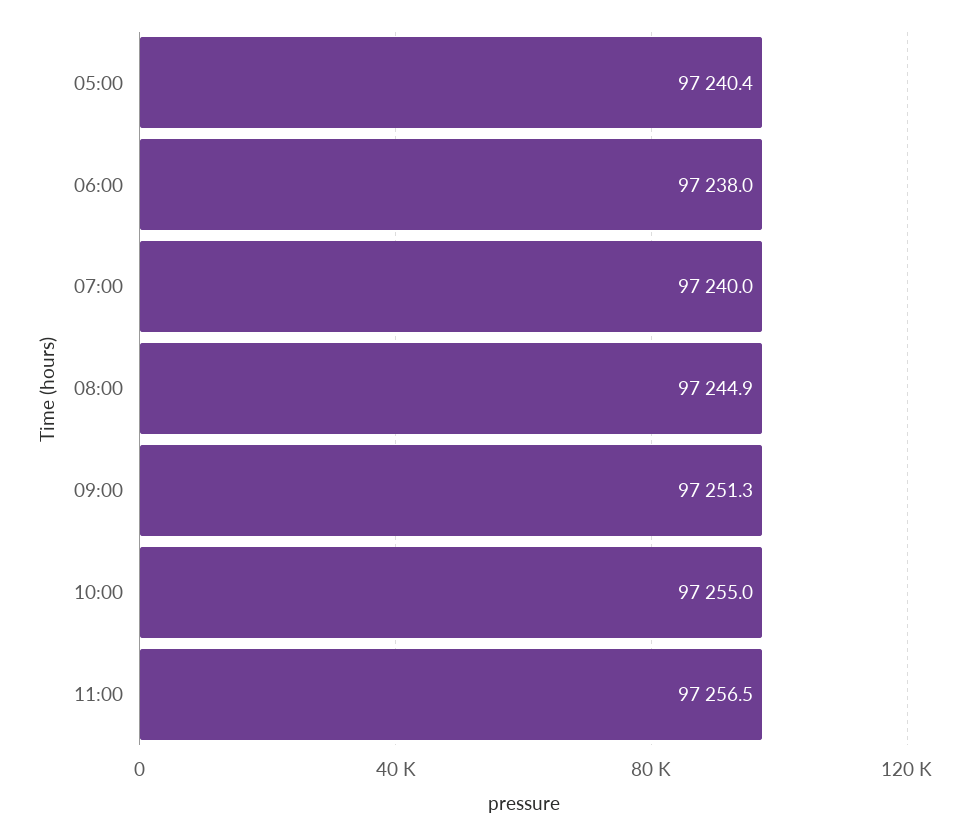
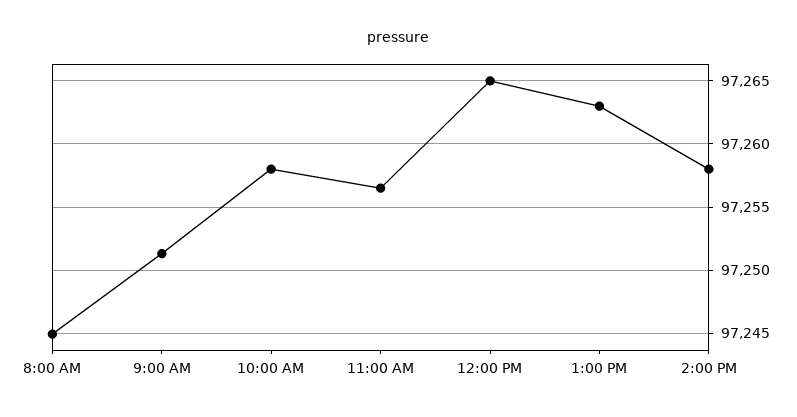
05:00: 97240.4 -> none
06:00: 97238 -> none
07:00: 97240 -> none
10:00: 97255 -> 97258
12:00 PM: none -> 97265
1:00 PM: none -> 97263
2:00 PM: none -> 97258

